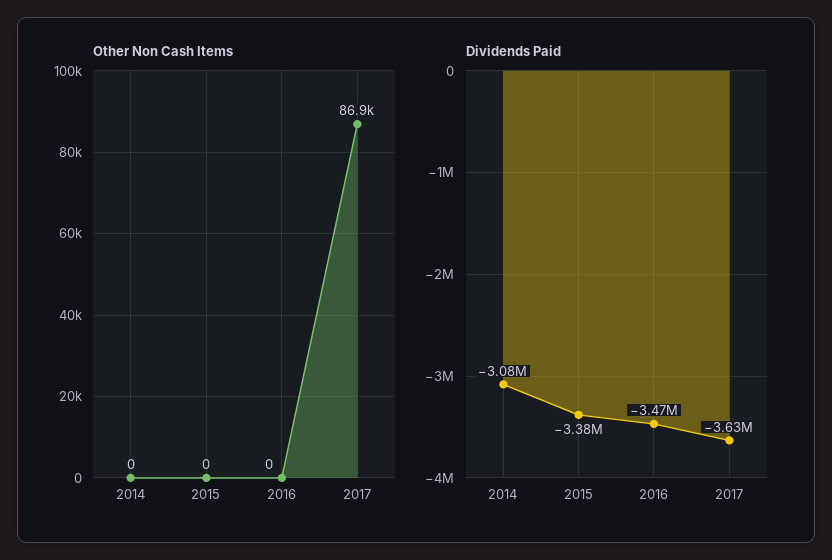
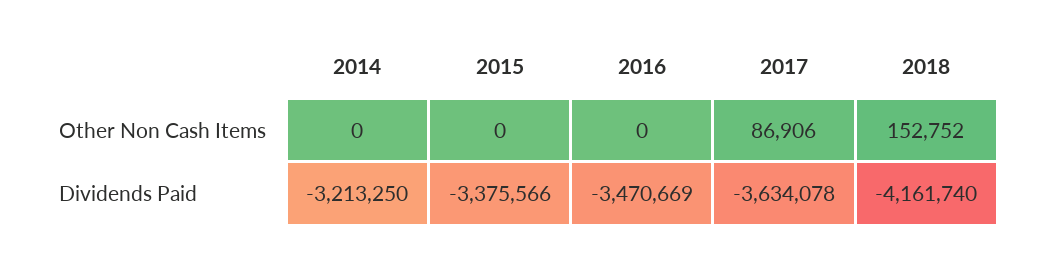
Dividends Paid, 2014: -3080000 -> -3213250
Other Non Cash Items, 2018: none -> 152752
Dividends Paid, 2018: none -> -4161740

